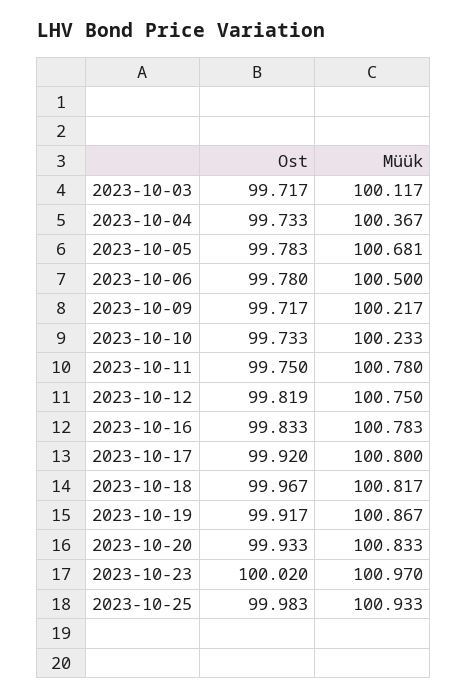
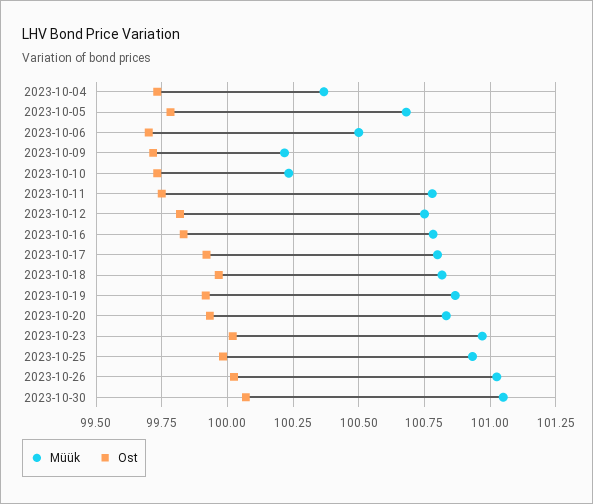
Ost, 2023-10-03: 99.717 -> none
Müük, 2023-10-03: 100.117 -> none
Ost, 2023-10-06: 99.78 -> 99.7
Müük, 2023-10-26: none -> 101.025
Ost, 2023-10-26: none -> 100.025
Müük, 2023-10-30: none -> 101.05
Ost, 2023-10-30: none -> 100.075

